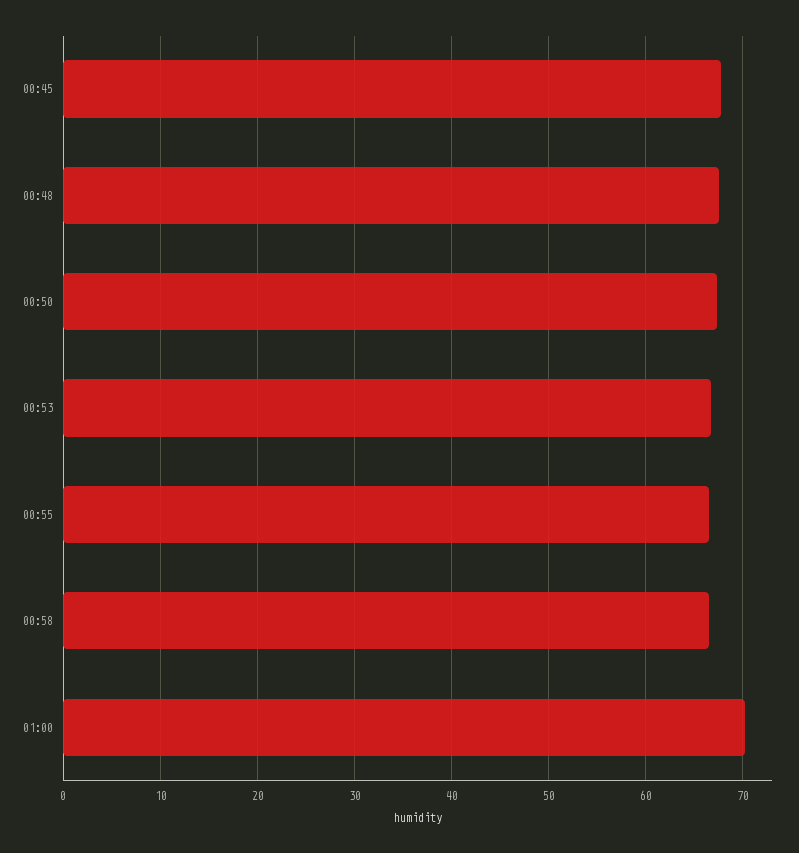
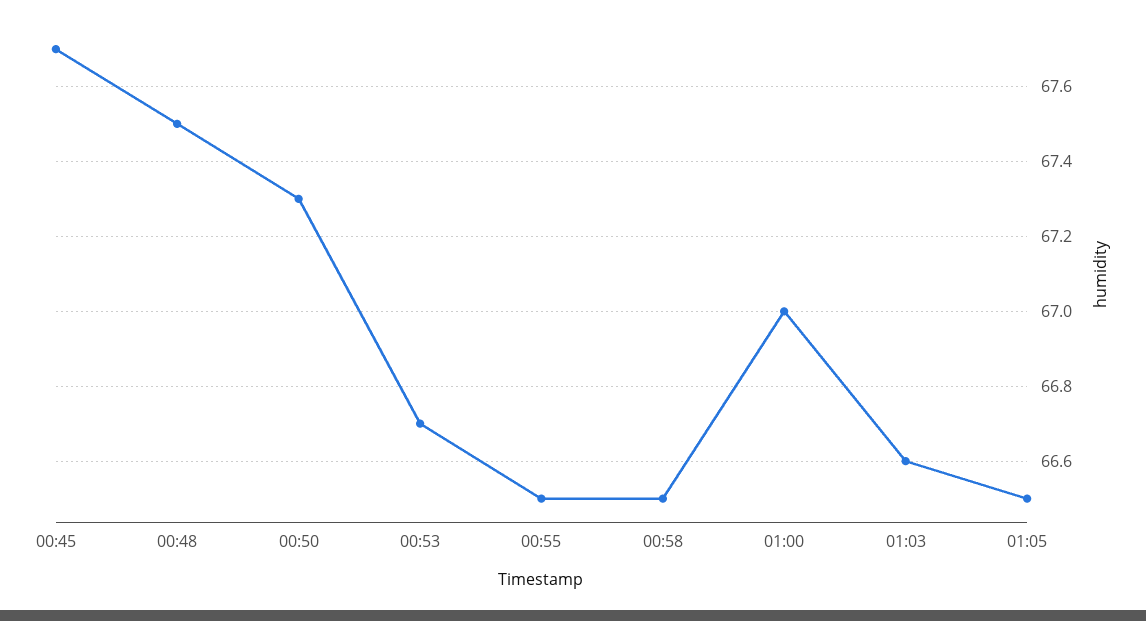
01:00: 70 -> 67
01:03: none -> 66.6
01:05: none -> 66.5

